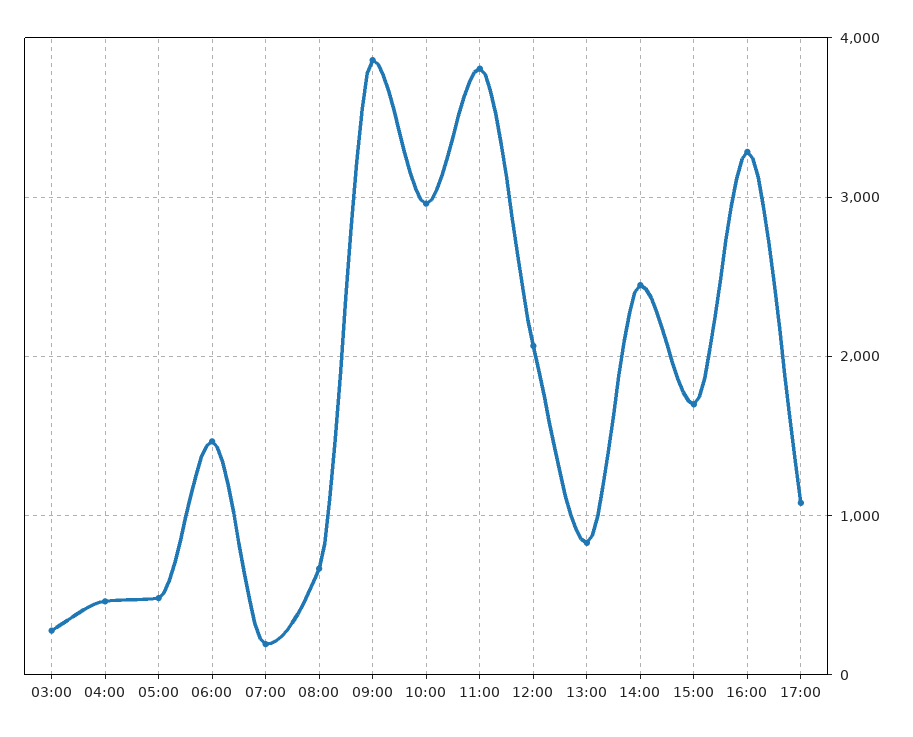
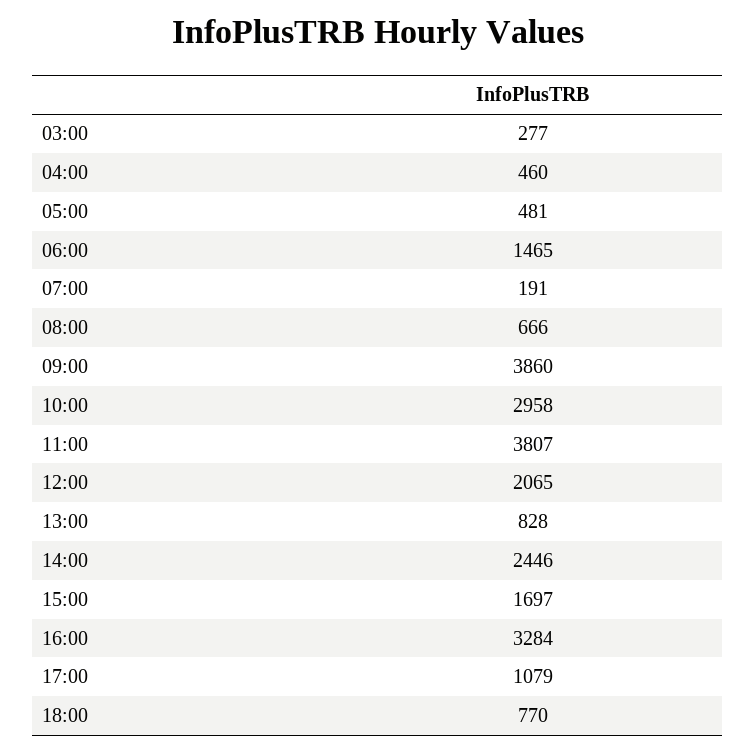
18:00: none -> 770

